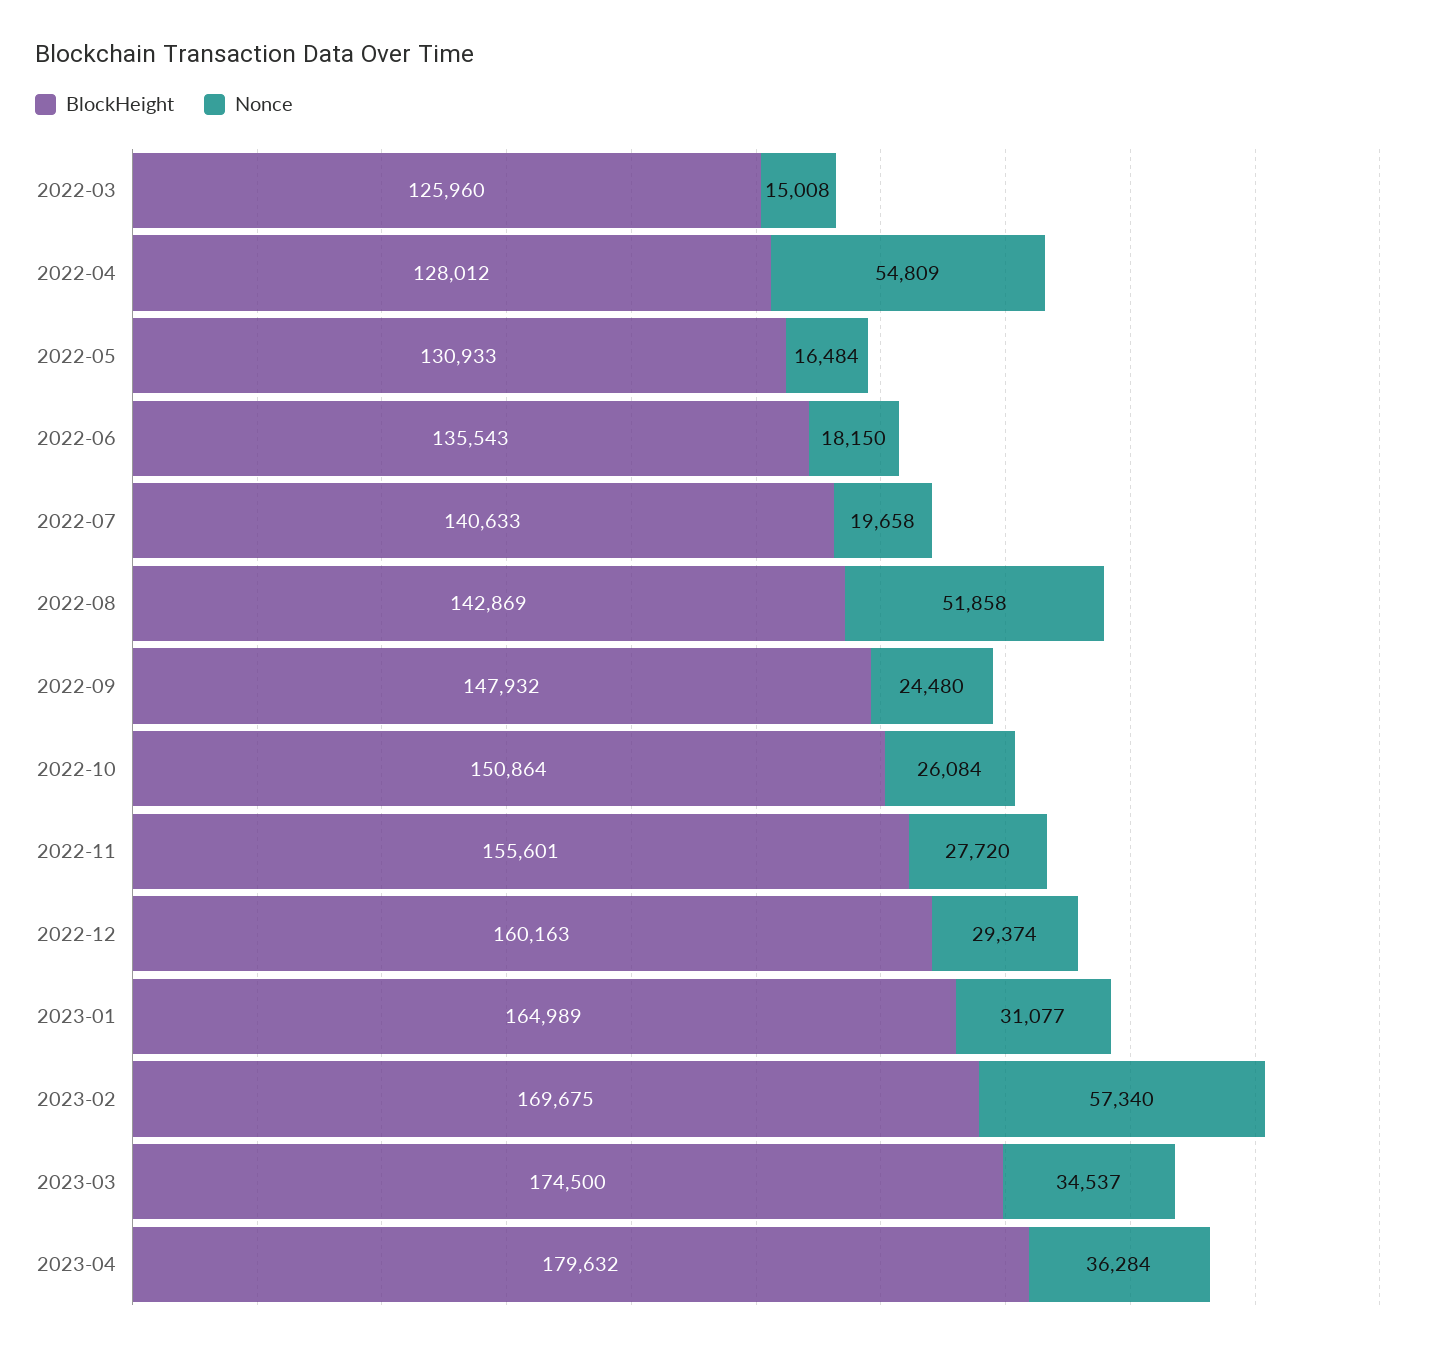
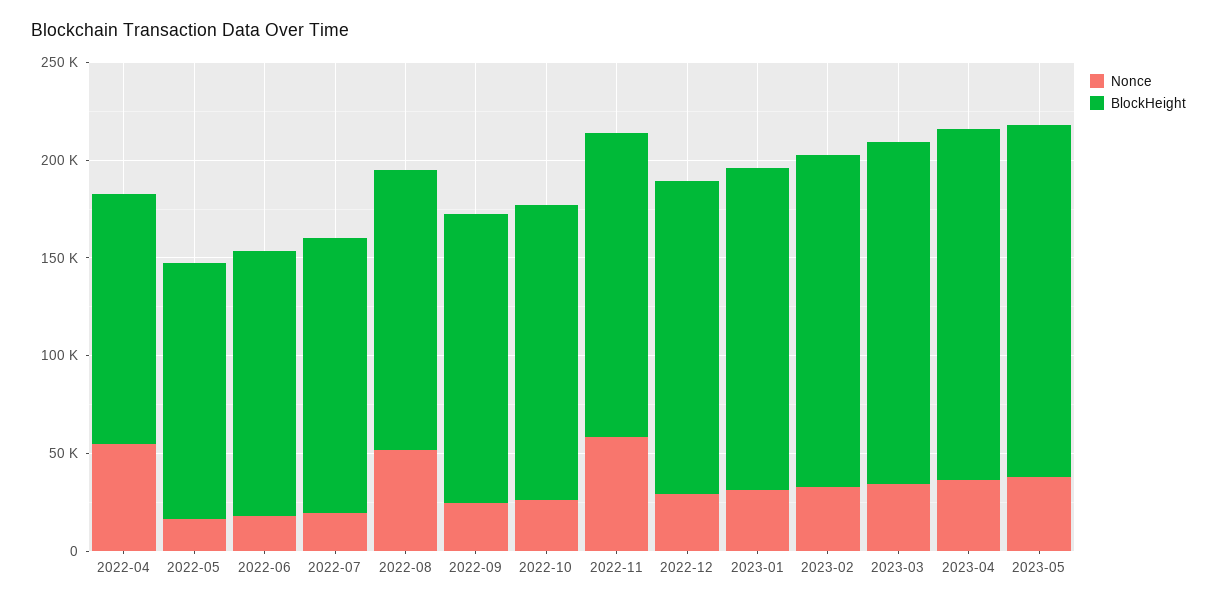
BlockHeight, 2022-03: 125960 -> none
Nonce, 2022-03: 15008 -> none
Nonce, 2022-11: 27720 -> 60000
Nonce, 2023-02: 57340 -> 30000
Nonce, 2023-05: none -> 40000
BlockHeight, 2023-05: none -> 180000

